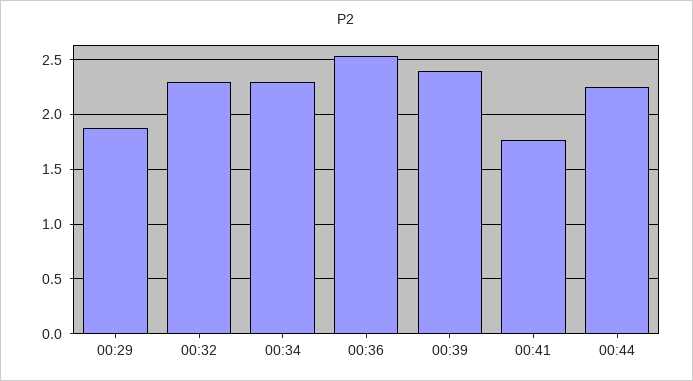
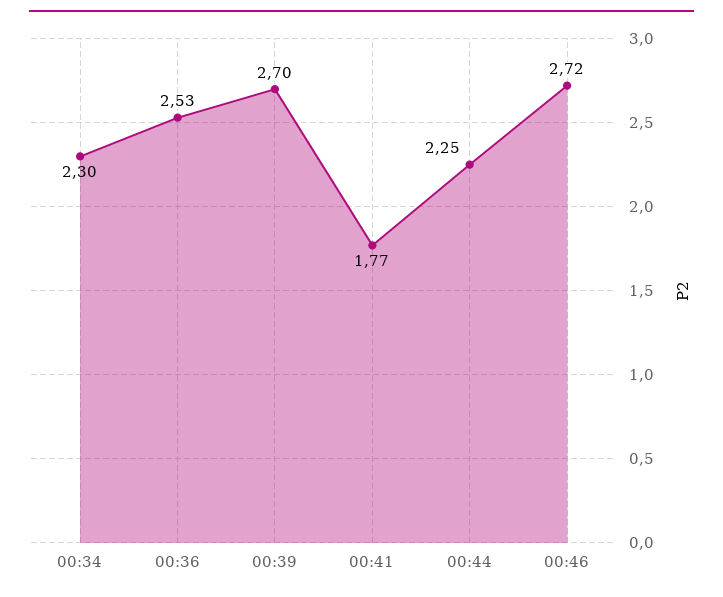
00:29: 1.9 -> none
00:32: 2.3 -> none
00:39: 2.4 -> 2.7
00:46: none -> 2.72

